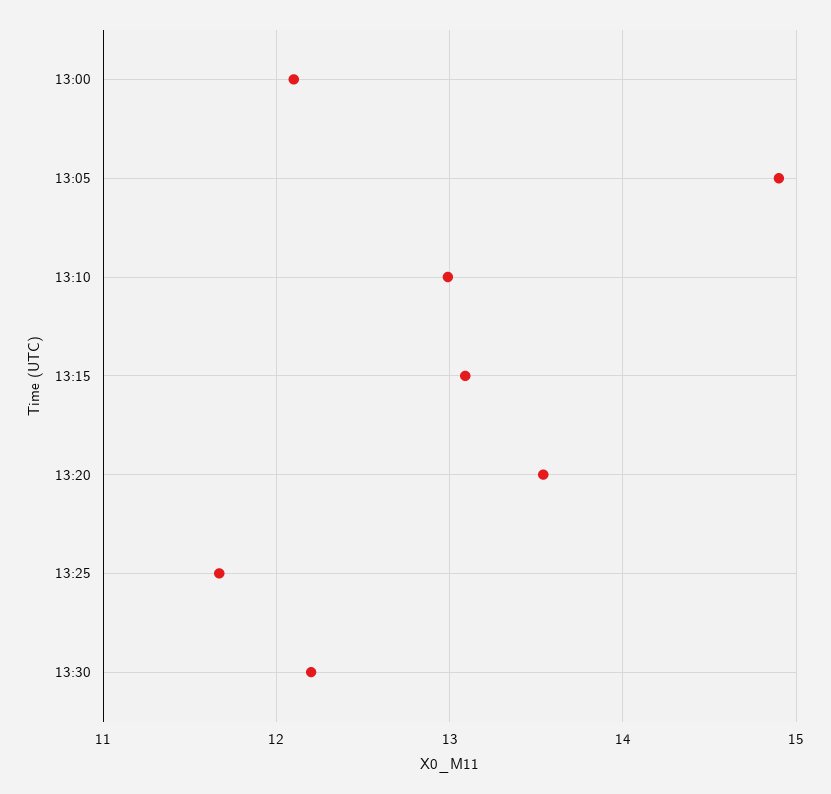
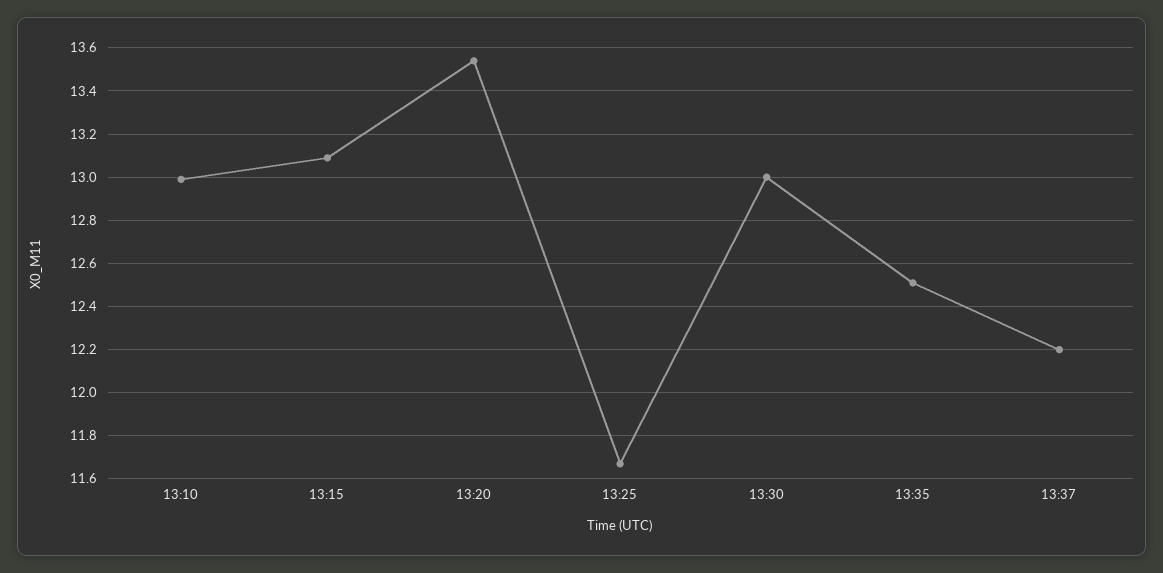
13:00: 12.1 -> none
13:05: 14.9 -> none
13:30: 12.2 -> 13
13:35: none -> 12.5
13:37: none -> 12.2

